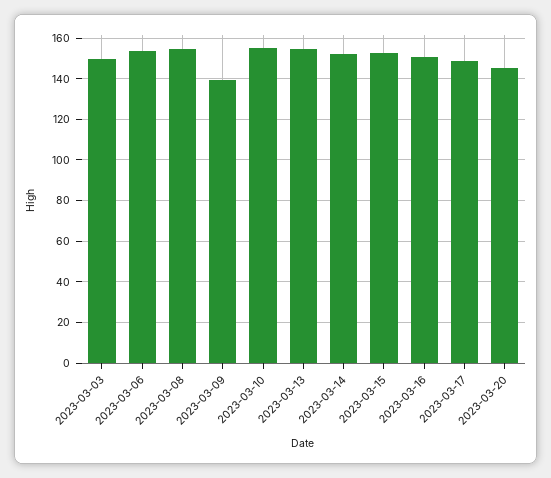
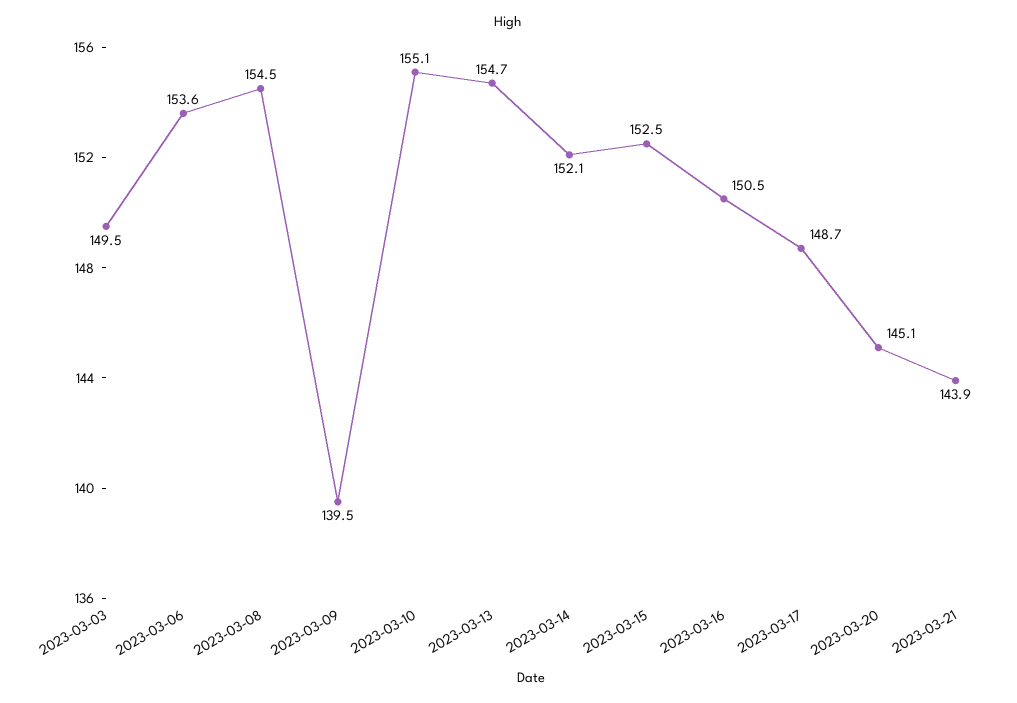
2023-03-21: none -> 143.9

